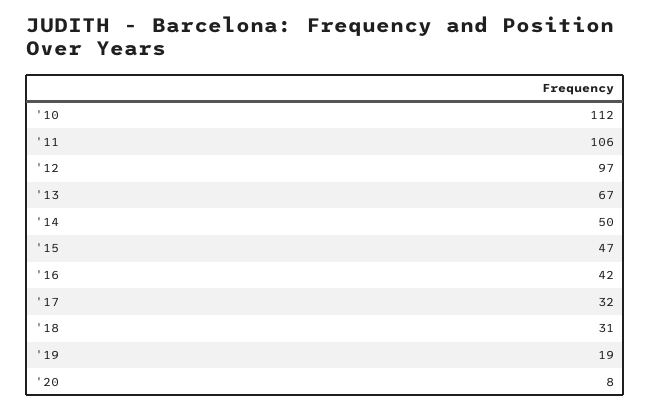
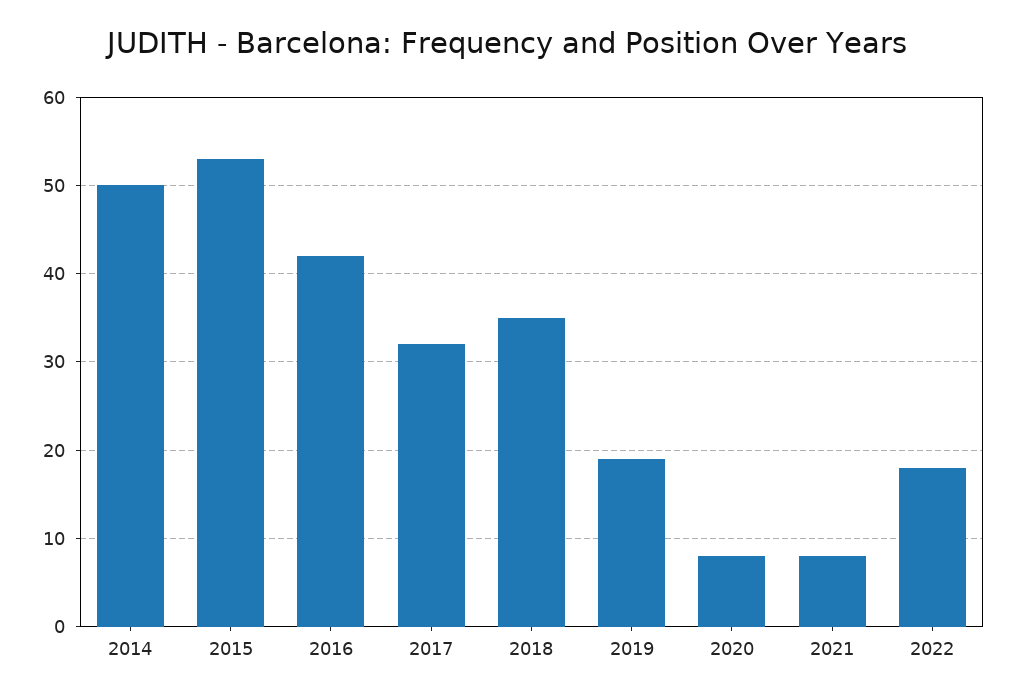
'10: 112 -> none
'11: 106 -> none
'12: 97 -> none
'13: 67 -> none
'15: 47 -> 53
'18: 31 -> 35
2021: none -> 8
2022: none -> 18

